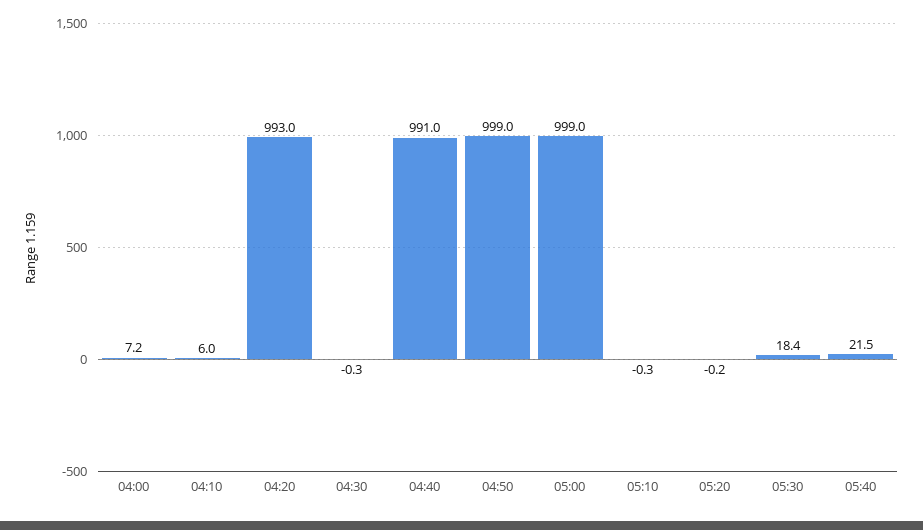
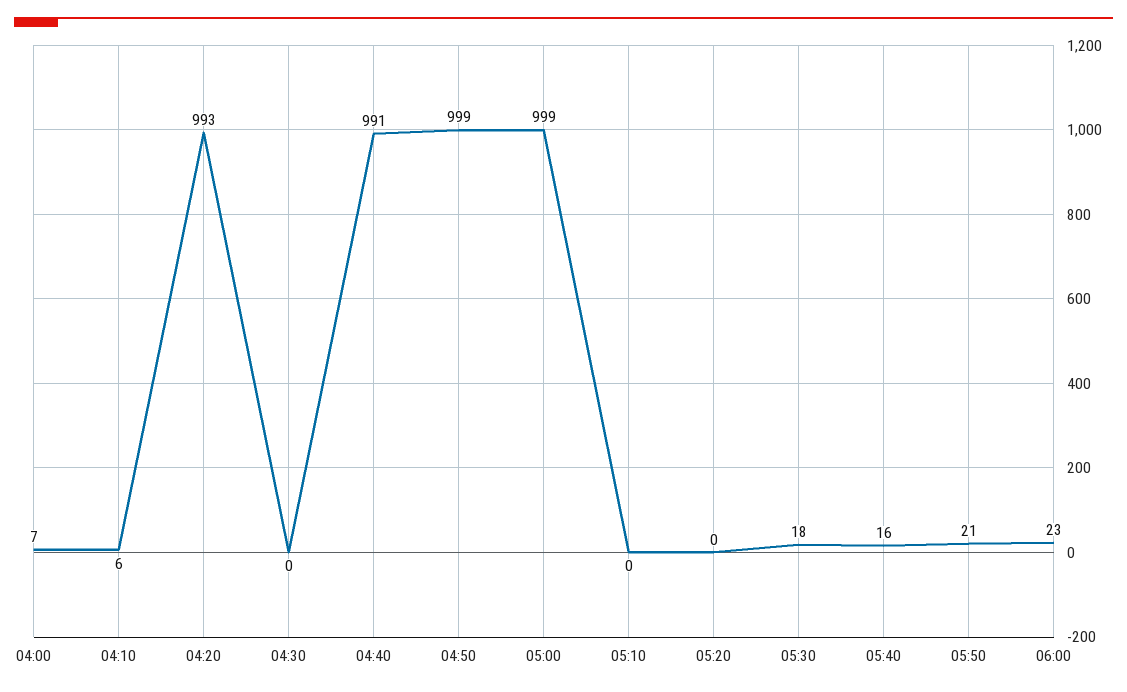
05:40: 21.5 -> 16
05:50: none -> 21
06:00: none -> 23

